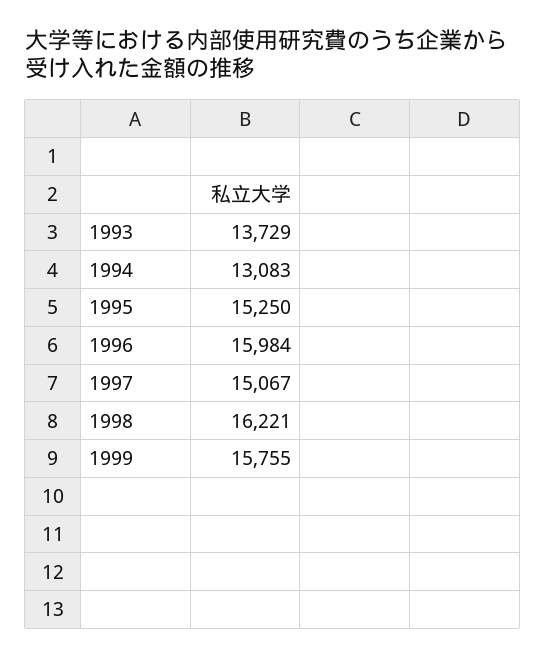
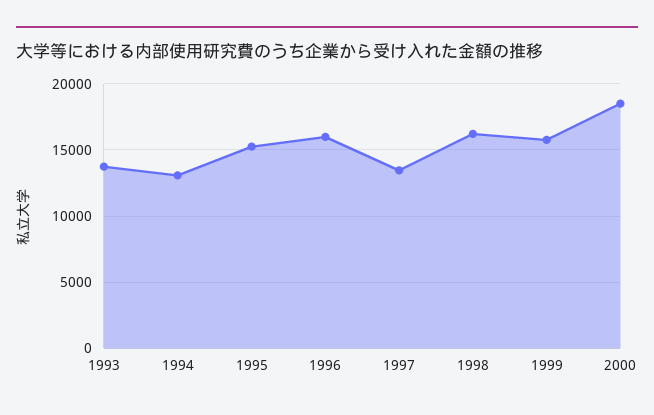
1997: 15067 -> 13500
2000: none -> 18500

